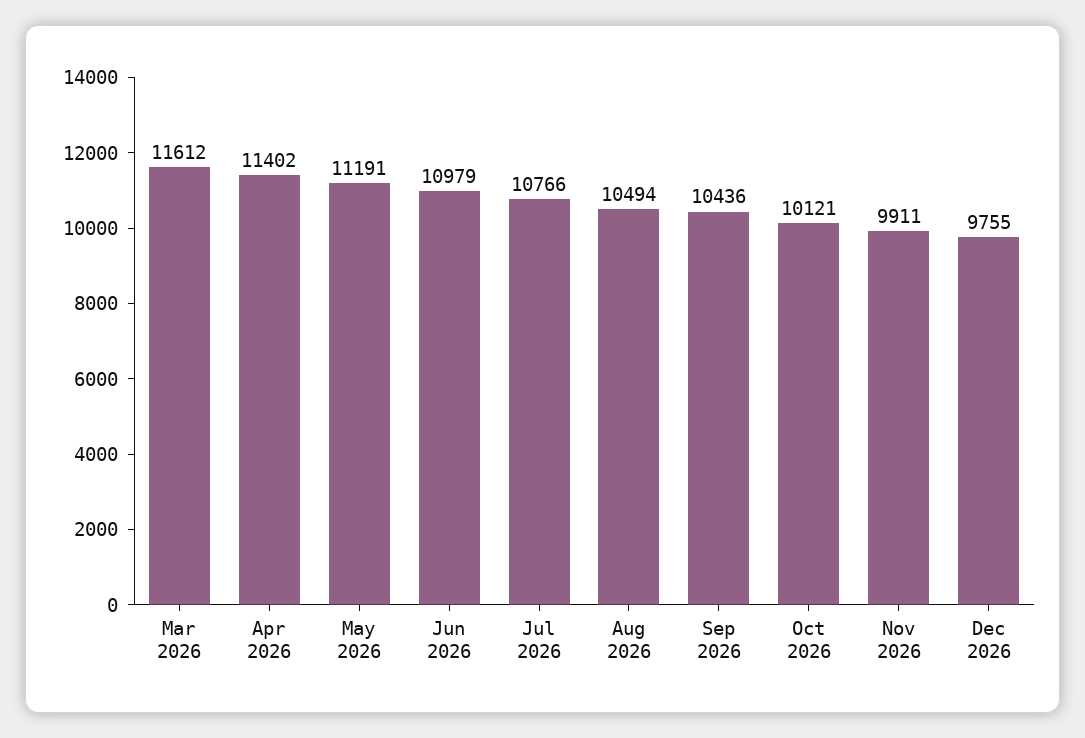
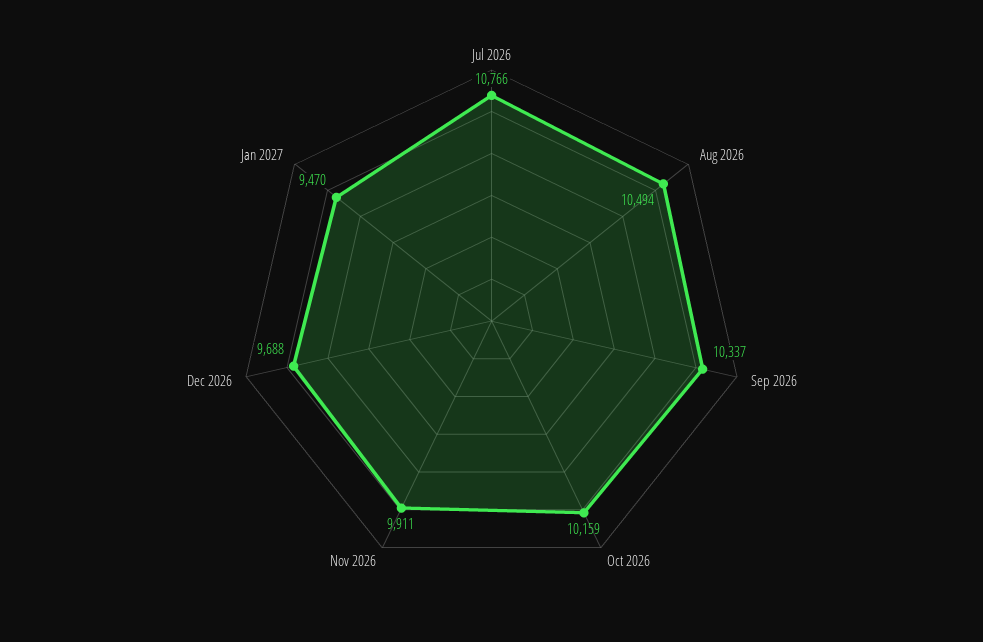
Mar 2026: 11612 -> none
Apr 2026: 11402 -> none
May 2026: 11191 -> none
Jun 2026: 10979 -> none
Sep 2026: 10436 -> 10337
Oct 2026: 10121 -> 10159
Dec 2026: 9755 -> 9688
Jan 2027: none -> 9470

